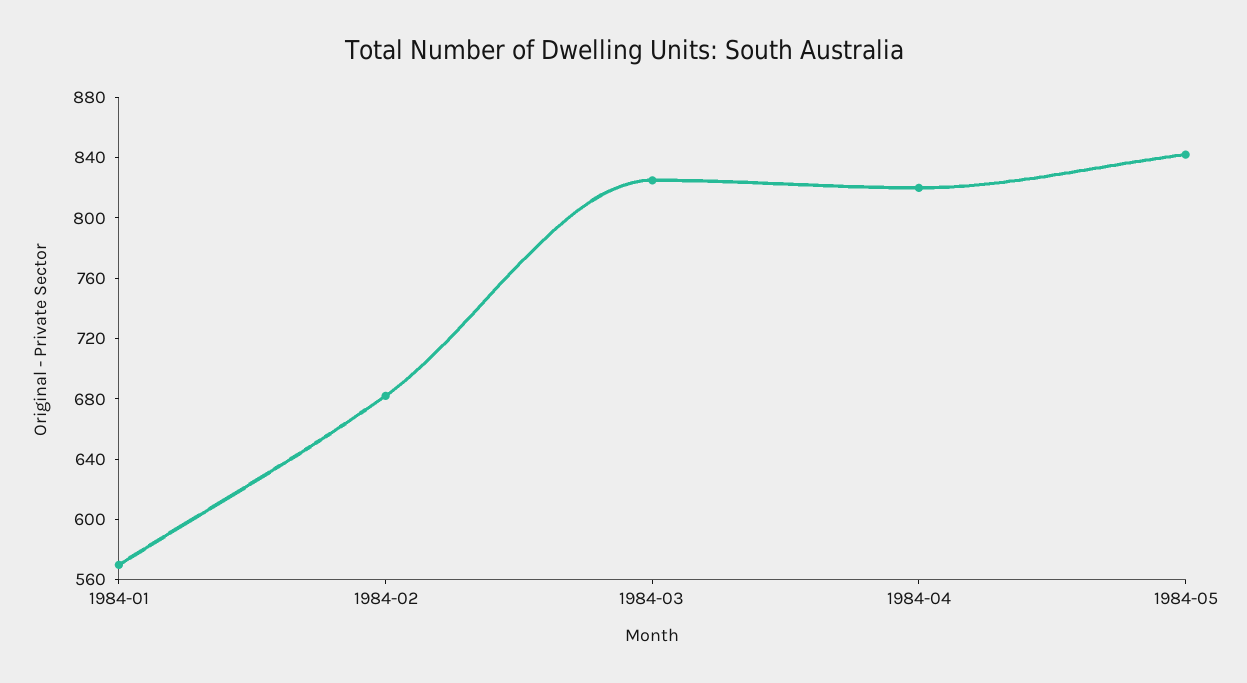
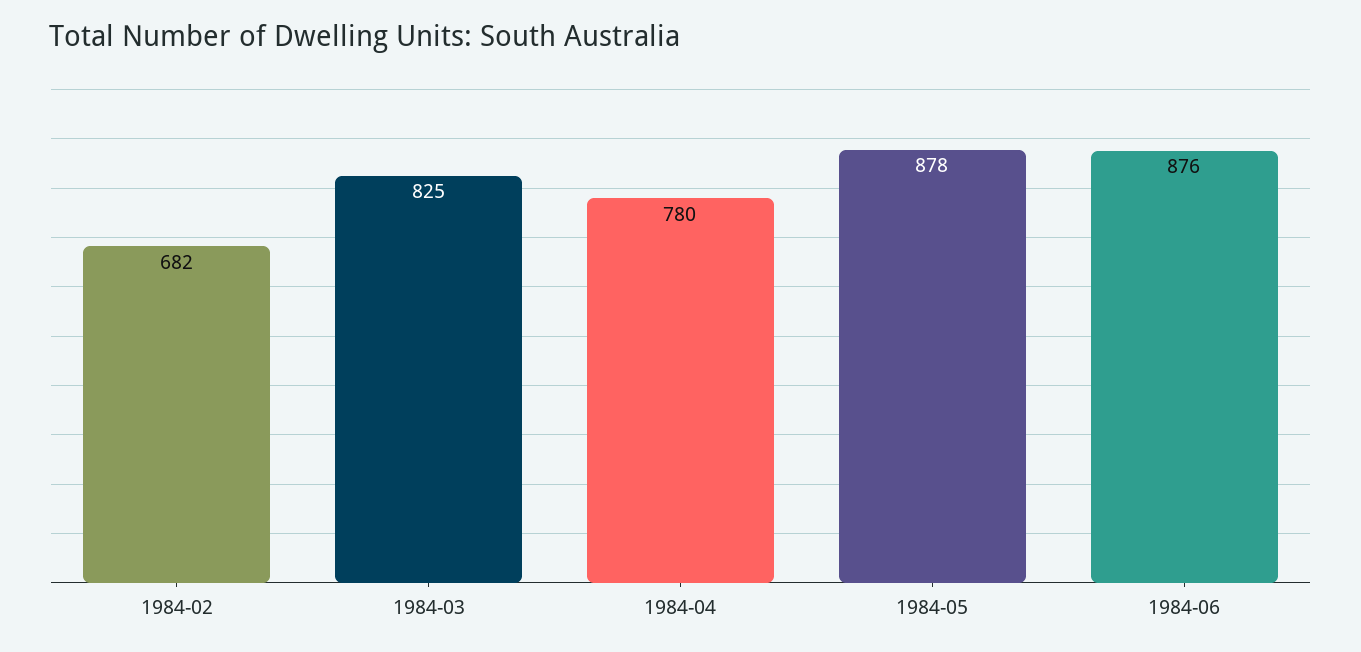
1984-01: 570 -> none
1984-04: 820 -> 780
1984-05: 840 -> 878
1984-06: none -> 876

